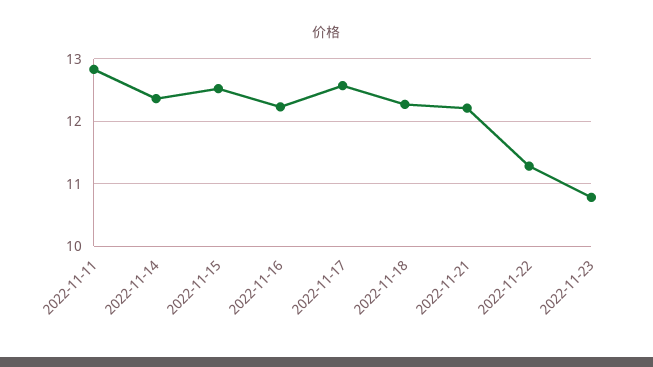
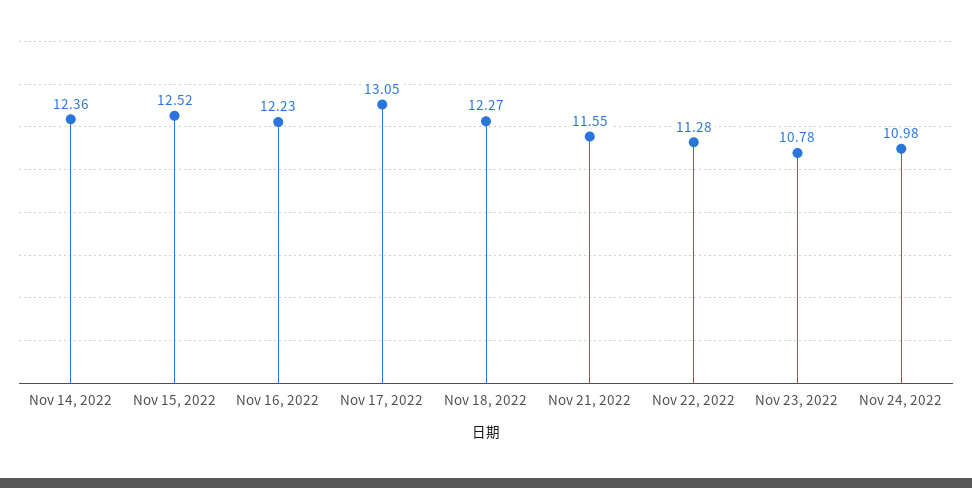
2022-11-11: 12.8 -> none
2022-11-17: 12.6 -> 13.05
2022-11-21: 12.2 -> 11.55
Nov 24, 2022: none -> 10.98

